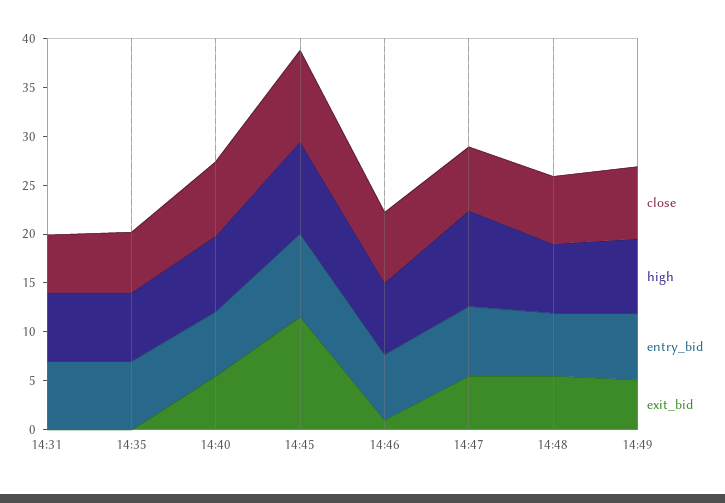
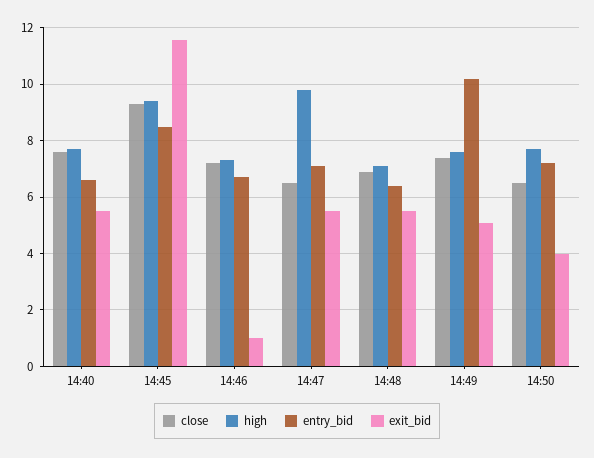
close, 14:31: 6 -> none
high, 14:31: 7 -> none
entry_bid, 14:31: 7 -> none
exit_bid, 14:31: 0 -> none
close, 14:35: 6 -> none
high, 14:35: 7 -> none
entry_bid, 14:35: 7 -> none
exit_bid, 14:35: 0 -> none
entry_bid, 14:49: 7 -> 10.25
close, 14:50: none -> 6.5
high, 14:50: none -> 7.75
entry_bid, 14:50: none -> 7.25
exit_bid, 14:50: none -> 4

